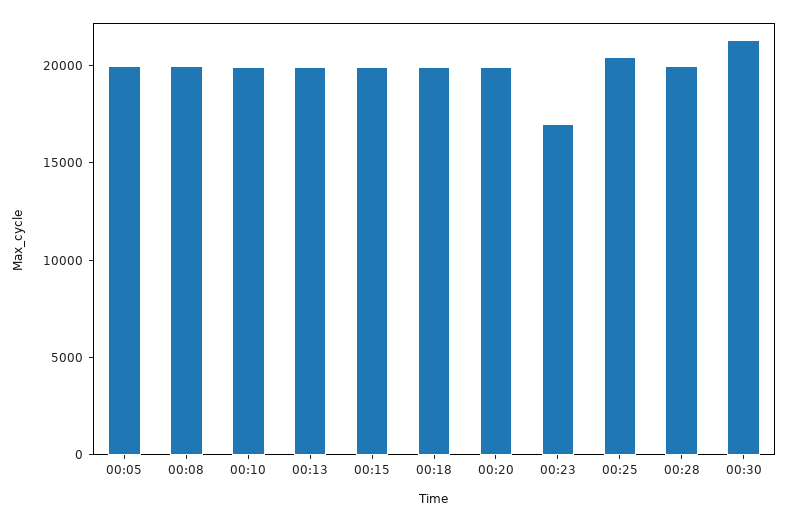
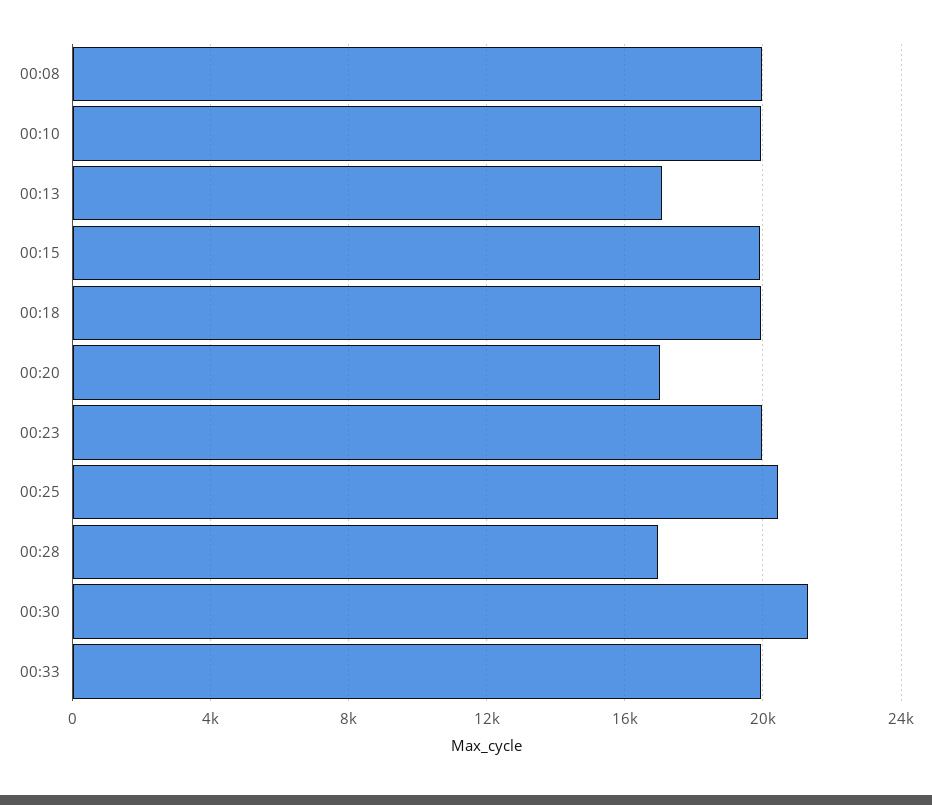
00:05: 20000 -> none
00:13: 20000 -> 17000
00:20: 20000 -> 17000
00:23: 17000 -> 20000
00:28: 20000 -> 17000
00:33: none -> 20000

